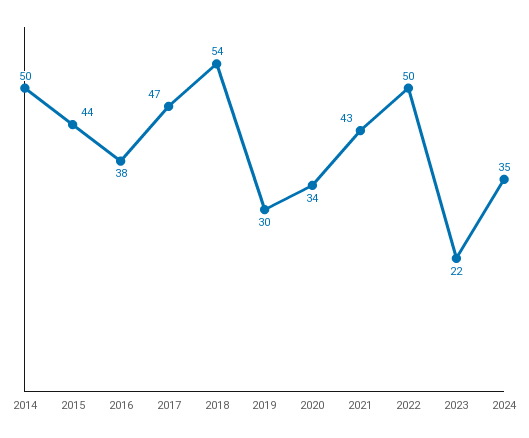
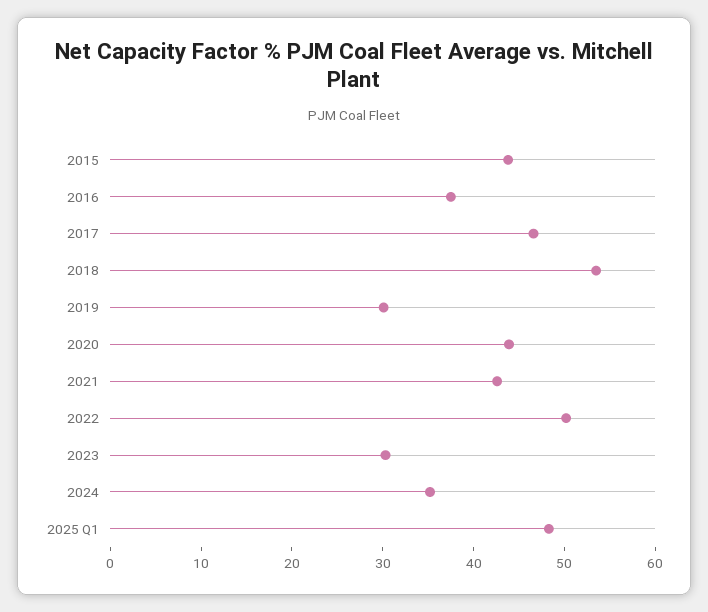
2014: 50 -> none
2020: 34 -> 44
2023: 22 -> 30
2025 Q1: none -> 48

